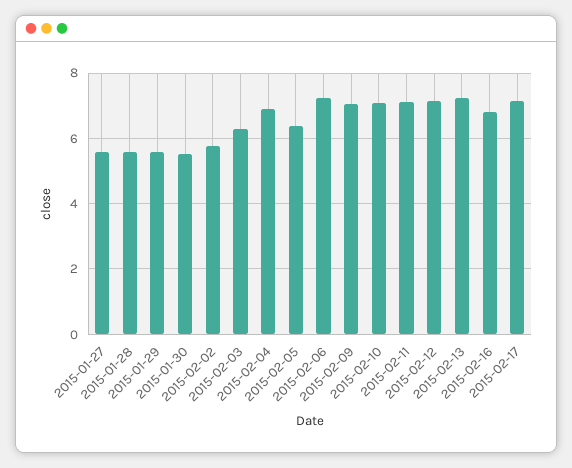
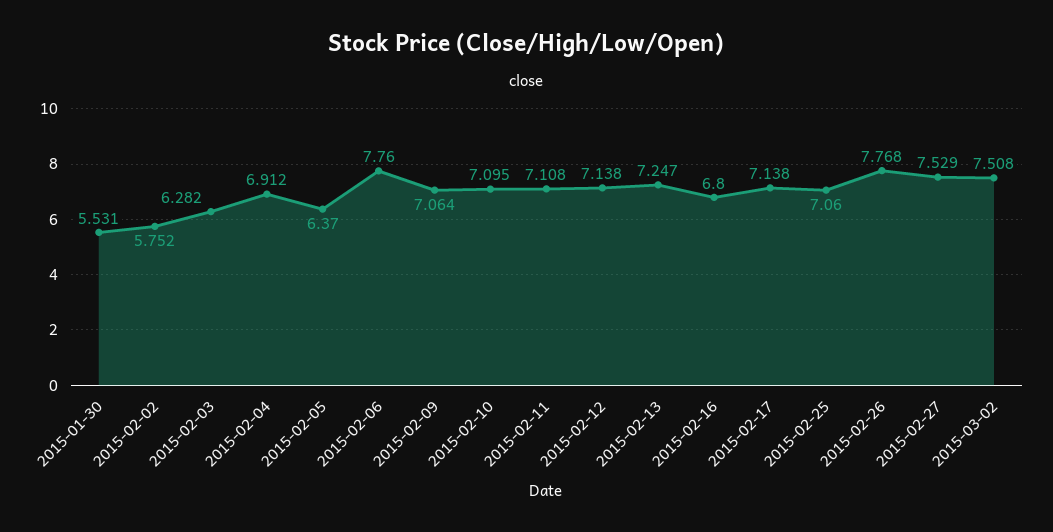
2015-01-27: 5.6 -> none
2015-01-28: 5.6 -> none
2015-01-29: 5.6 -> none
2015-02-06: 7.2 -> 7.76
2015-02-25: none -> 7.06
2015-02-26: none -> 7.768
2015-02-27: none -> 7.529
2015-03-02: none -> 7.508

